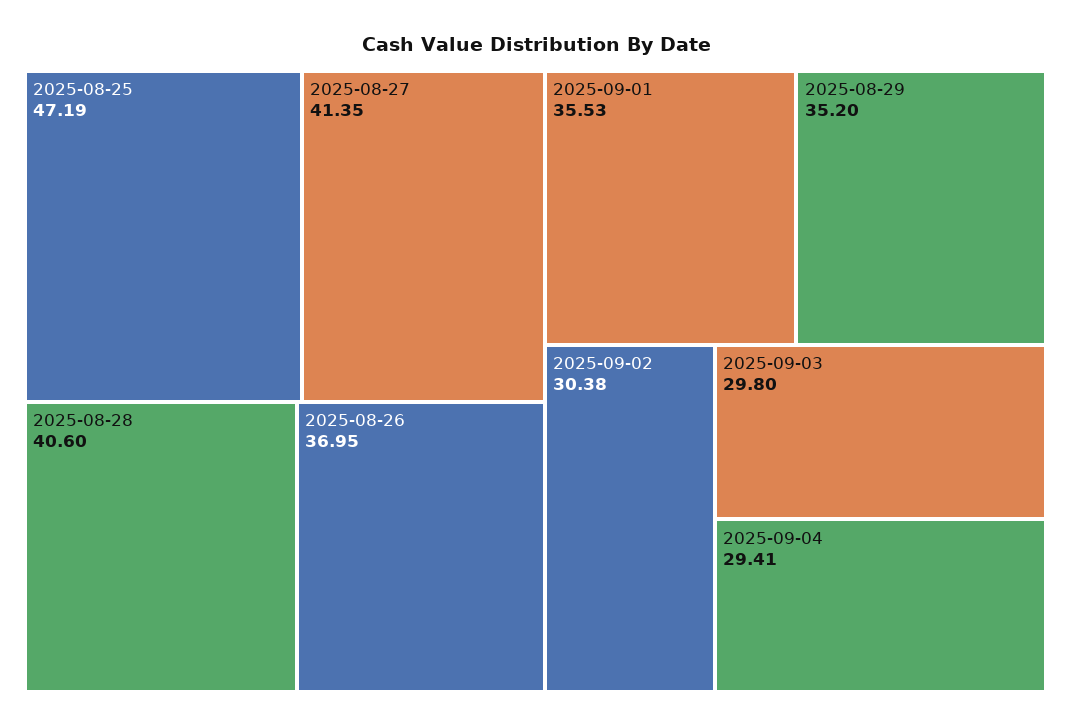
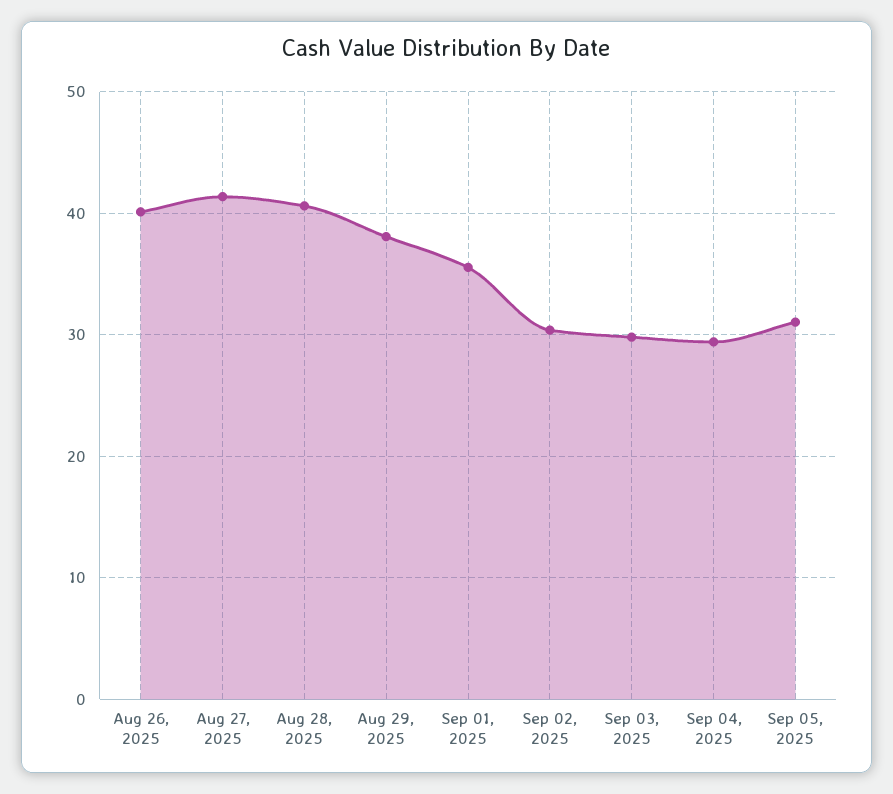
2025-08-25: 47.19 -> none
2025-08-26: 36.95 -> 40
2025-08-29: 35.2 -> 38
Sep 05, 2025: none -> 31

